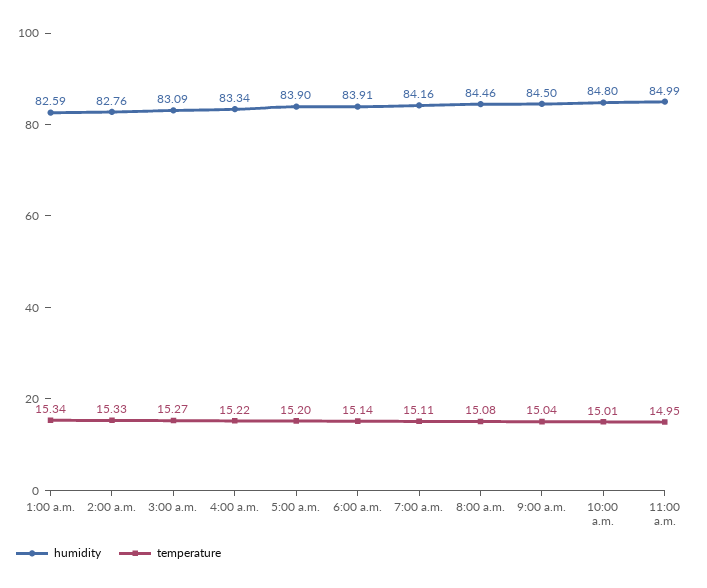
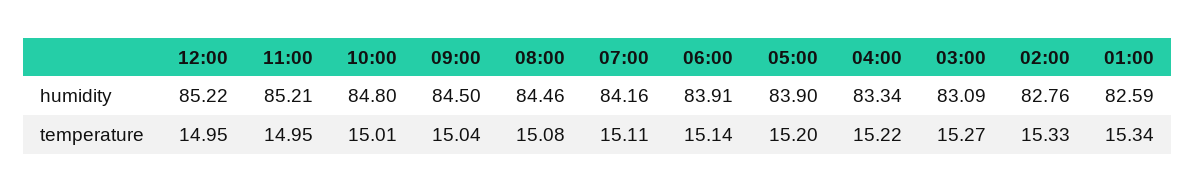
humidity, 11:00 a.m.: 84.99 -> 85.21
humidity, 12:00: none -> 85.22
temperature, 12:00: none -> 14.95

